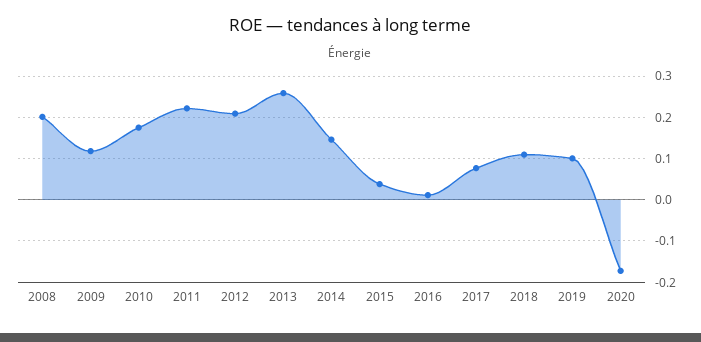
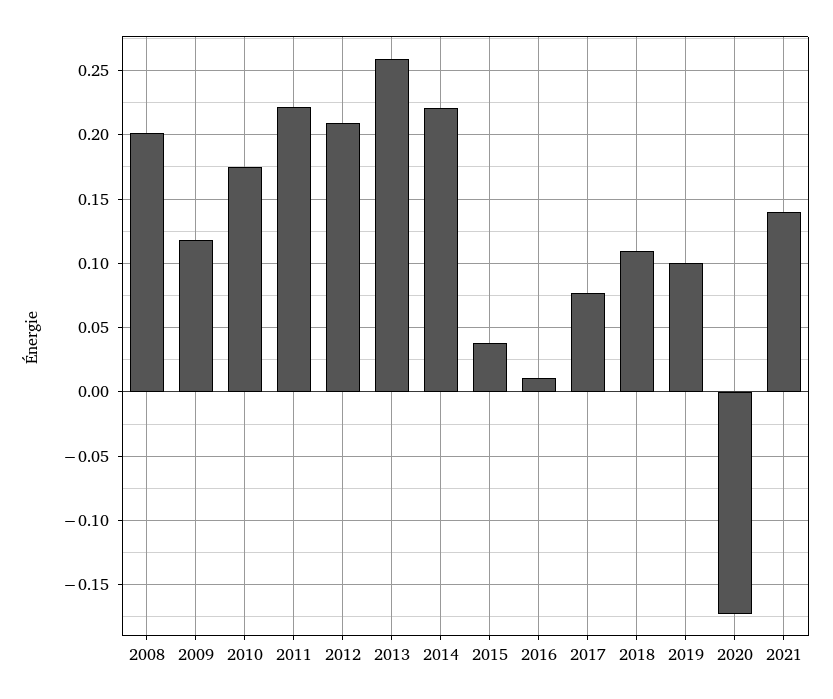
2014: 0.14 -> 0.22
2021: none -> 0.14

